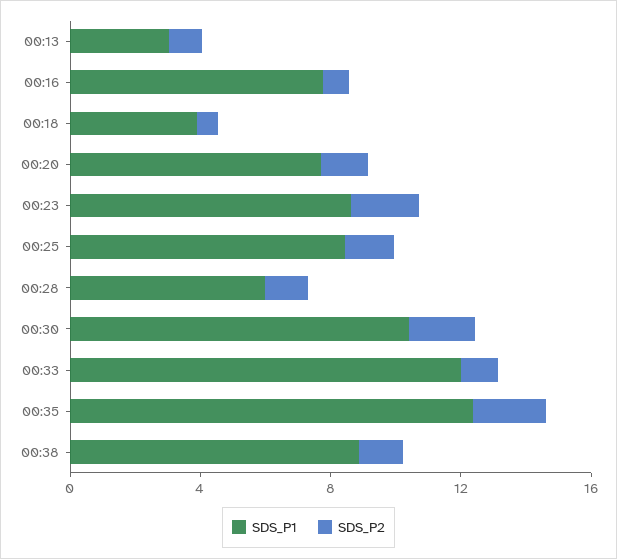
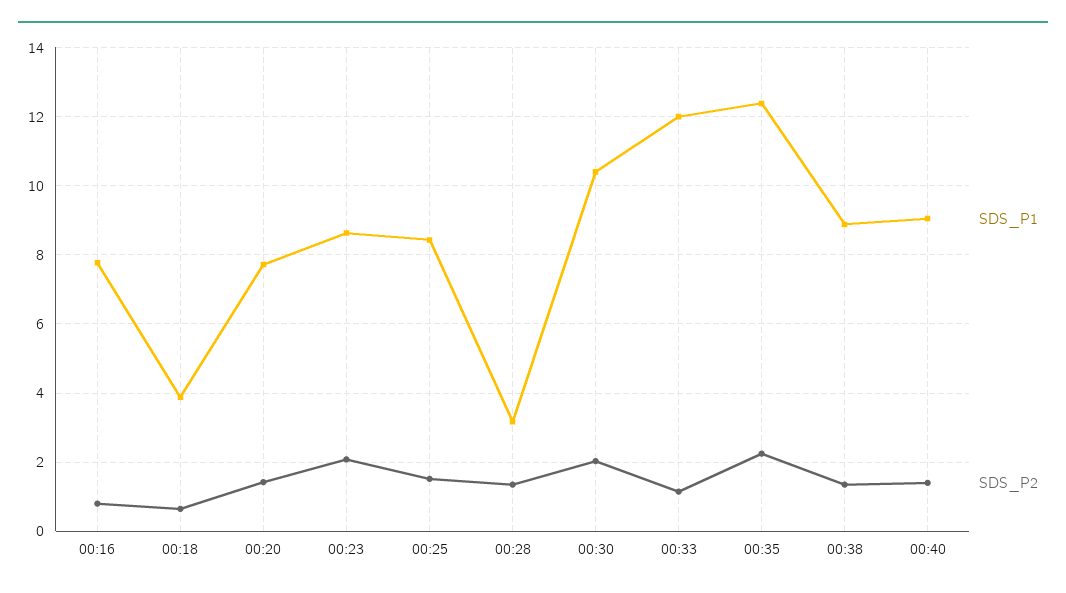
SDS_P1, 00:13: 3 -> none
SDS_P2, 00:13: 1 -> none
SDS_P1, 00:28: 6 -> 3.2
SDS_P1, 00:40: none -> 9
SDS_P2, 00:40: none -> 1.4

